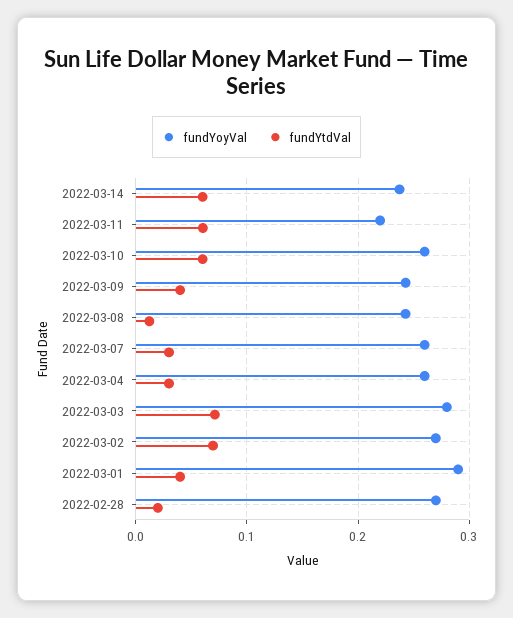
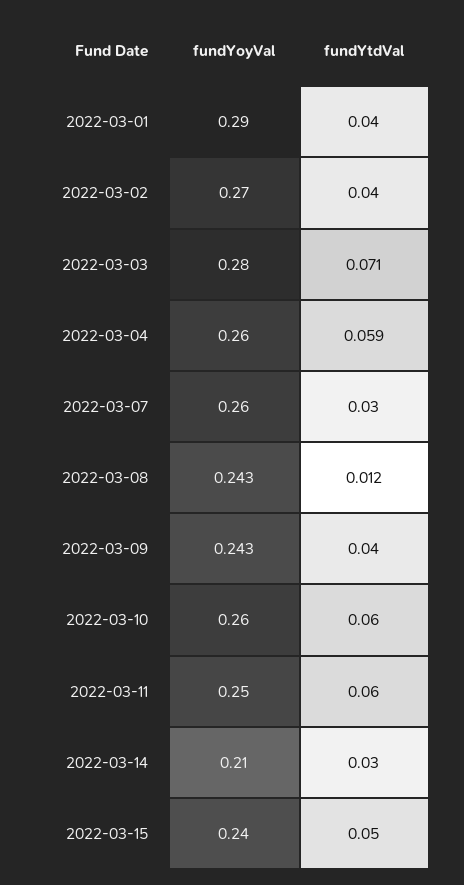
fundYoyVal, 2022-03-14: 0.24 -> 0.21
fundYtdVal, 2022-03-14: 0.06 -> 0.03
fundYoyVal, 2022-03-11: 0.22 -> 0.25
fundYtdVal, 2022-03-04: 0.03 -> 0.059
fundYtdVal, 2022-03-02: 0.07 -> 0.04
fundYoyVal, 2022-02-28: 0.27 -> none
fundYtdVal, 2022-02-28: 0.02 -> none
fundYoyVal, 2022-03-15: none -> 0.24
fundYtdVal, 2022-03-15: none -> 0.05

